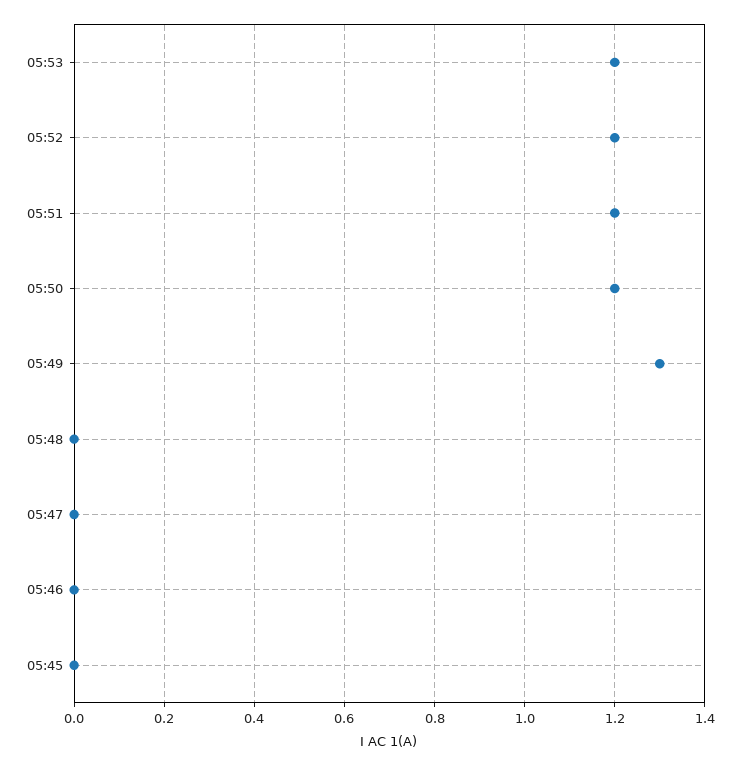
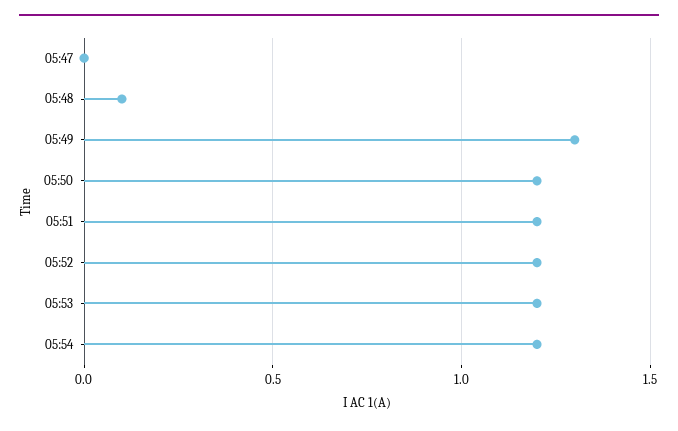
05:48: 0 -> 0.1
05:46: 0 -> none
05:45: 0 -> none
05:54: none -> 1.2

